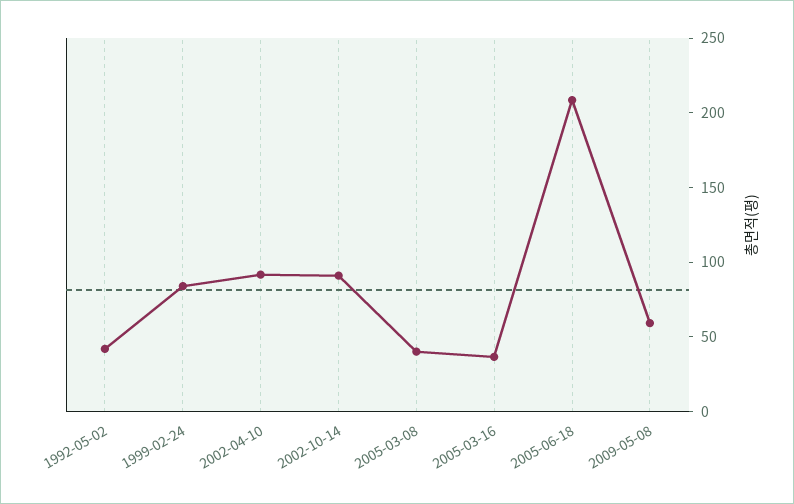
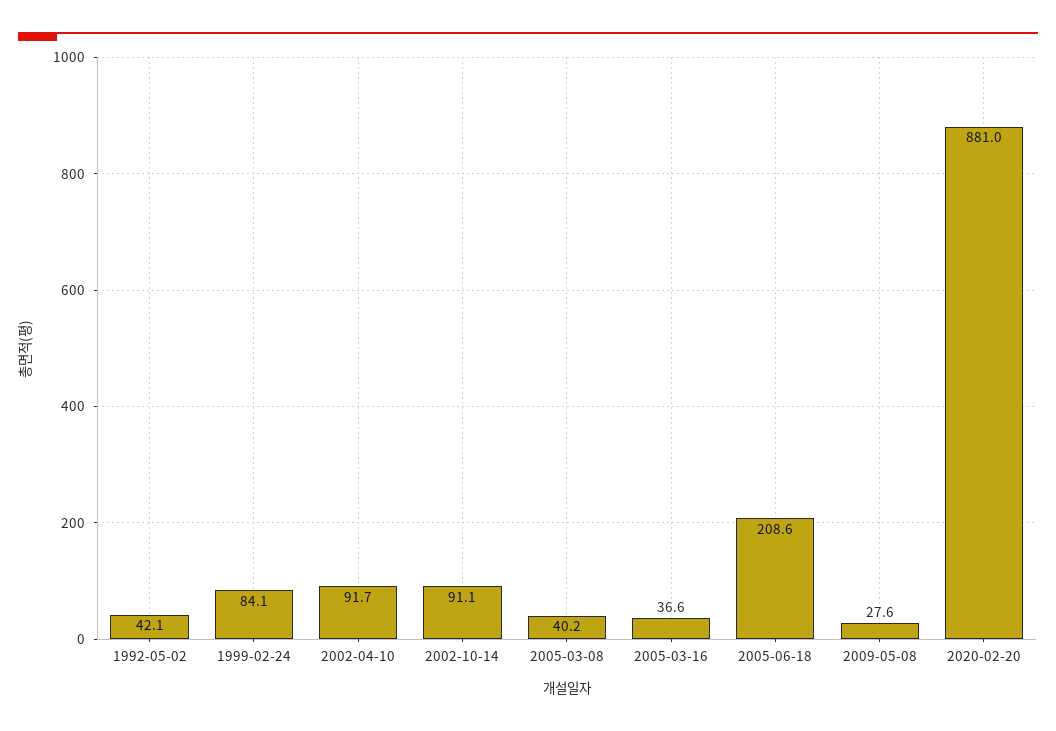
2009-05-08: 60 -> 27.6
2020-02-20: none -> 881

